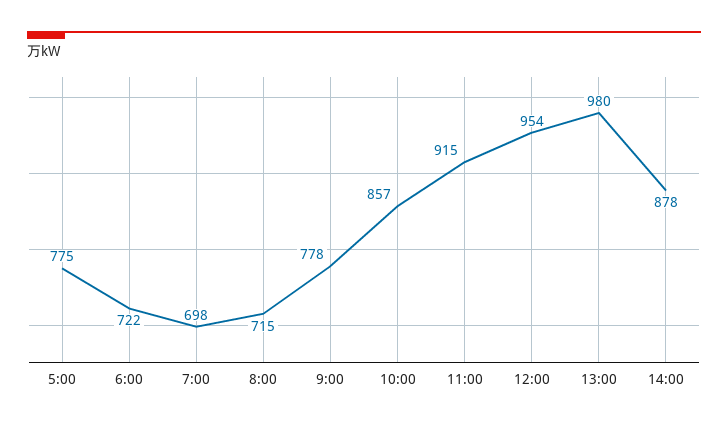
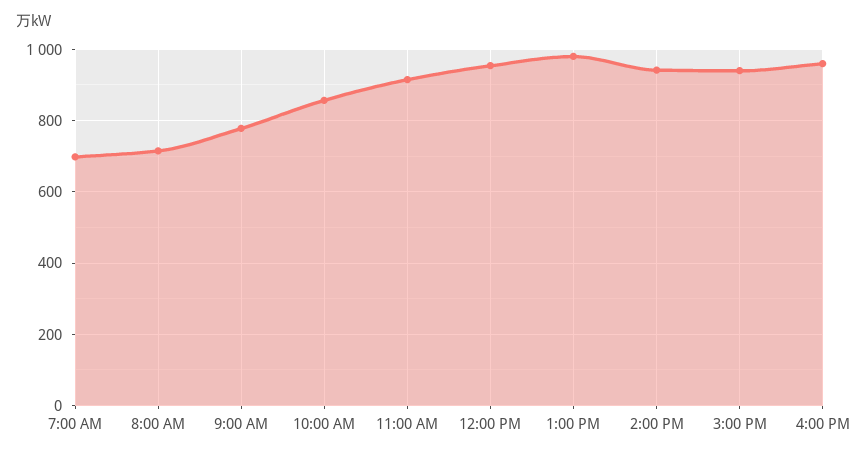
5:00: 775 -> none
6:00: 722 -> none
14:00: 878 -> 940
3:00 PM: none -> 940
4:00 PM: none -> 960

